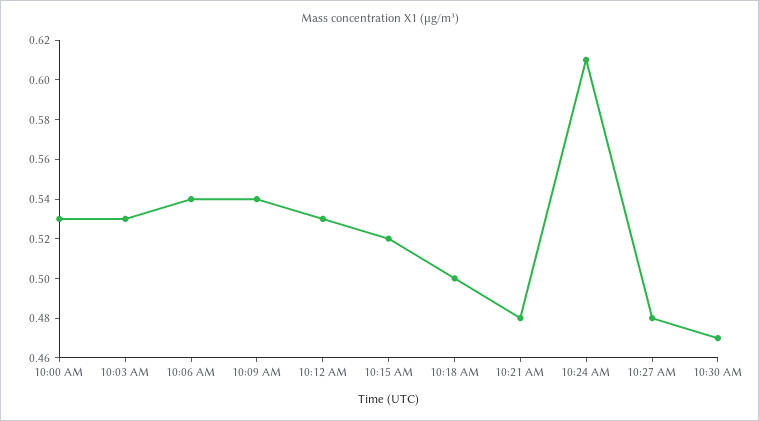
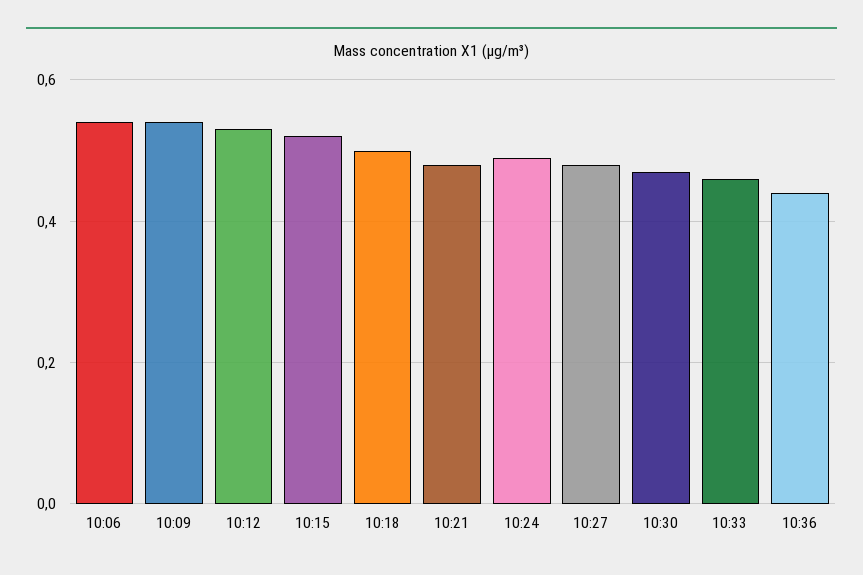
10:00 AM: 0.53 -> none
10:03 AM: 0.53 -> none
10:24 AM: 0.61 -> 0.5
10:33: none -> 0.45
10:36: none -> 0.45

